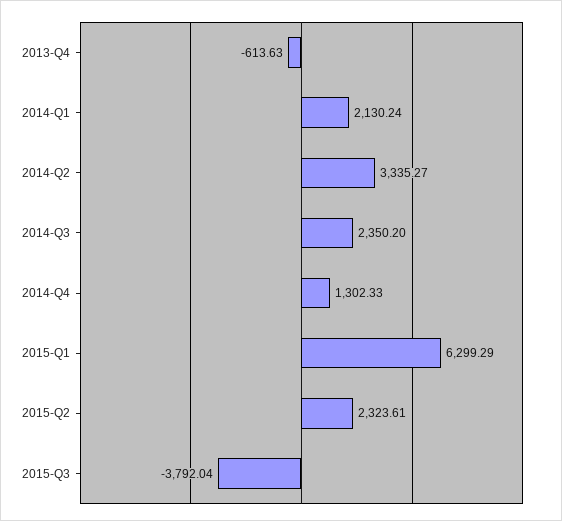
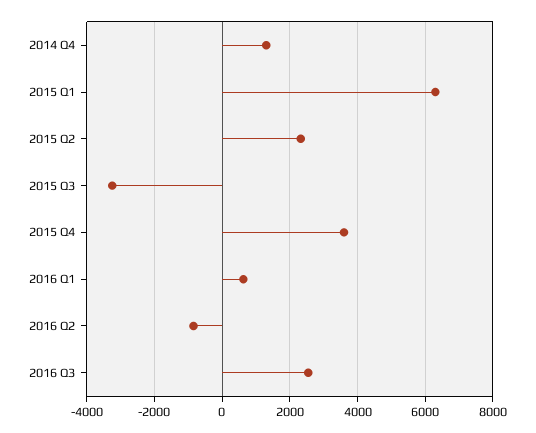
2013-Q4: -613.63 -> none
2014-Q1: 2130.24 -> none
2014-Q2: 3335.27 -> none
2014-Q3: 2350.2 -> none
2015-Q3: -3792.04 -> -3200
2015 Q4: none -> 3600
2016 Q1: none -> 600
2016 Q2: none -> -800
2016 Q3: none -> 2600

